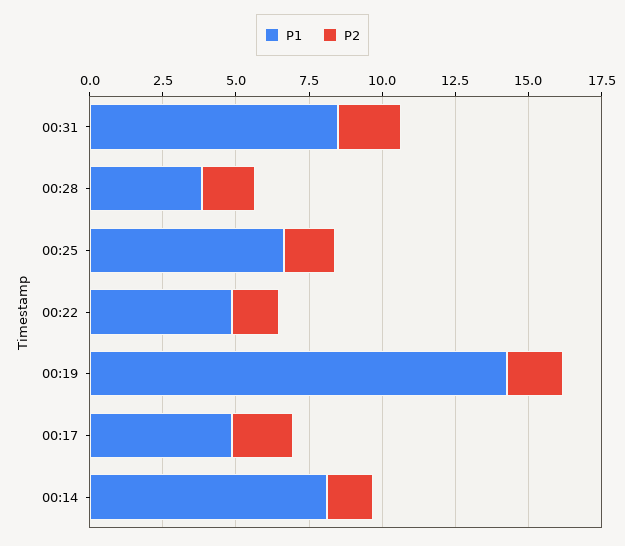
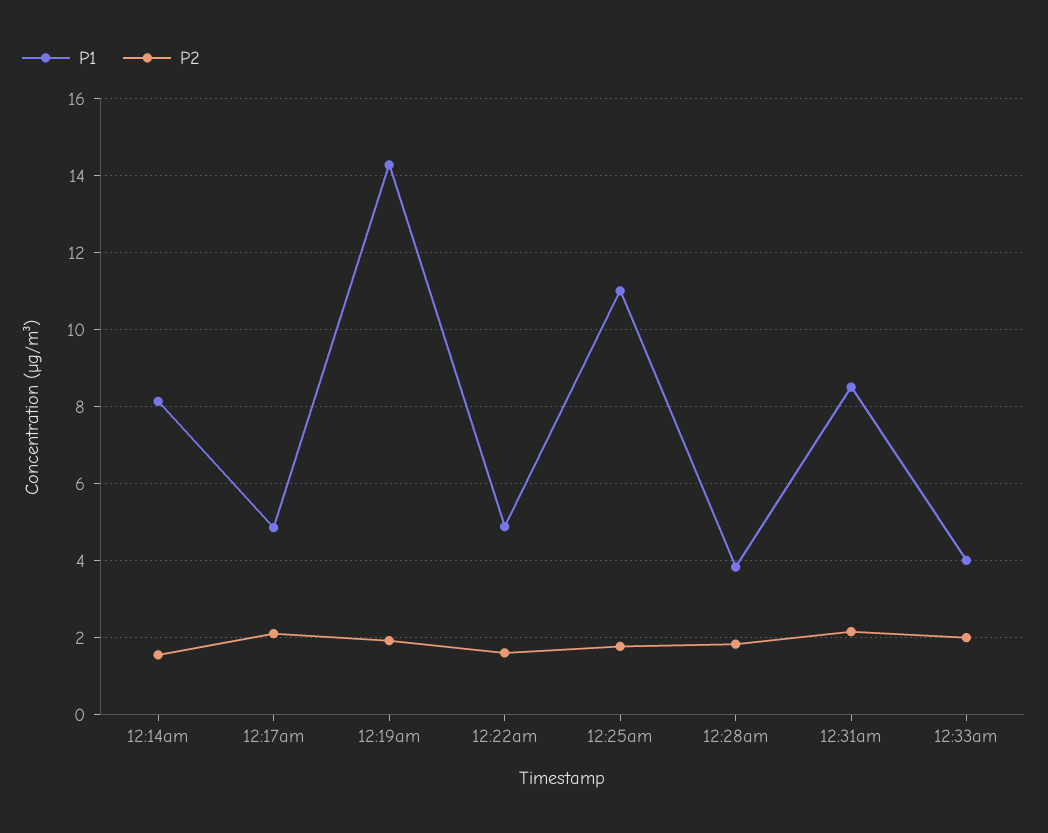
P1, 00:25: 6.5 -> 11
P1, 12:33am: none -> 4
P2, 12:33am: none -> 2

